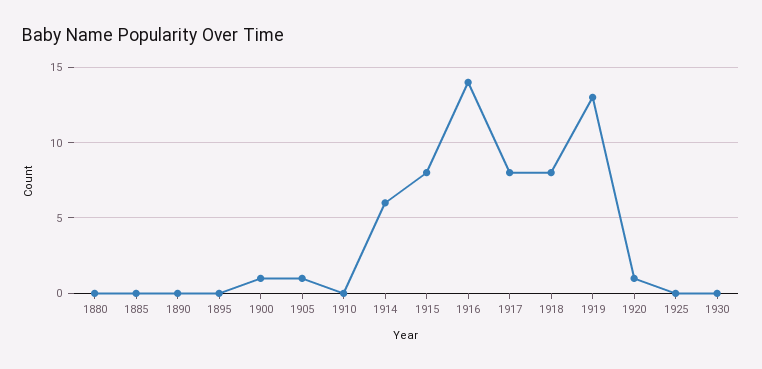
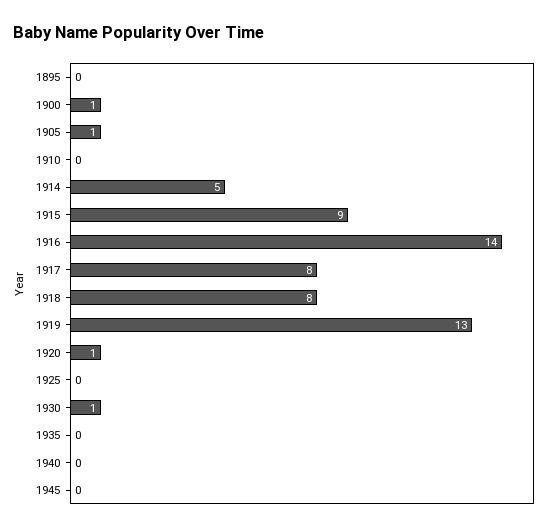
1880: 0 -> none
1885: 0 -> none
1890: 0 -> none
1914: 6 -> 5
1915: 8 -> 9
1930: 0 -> 1
1935: none -> 0
1940: none -> 0
1945: none -> 0

